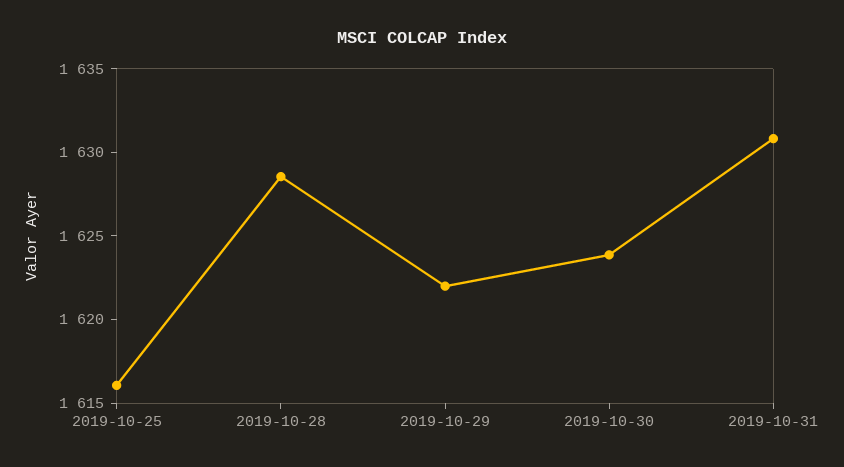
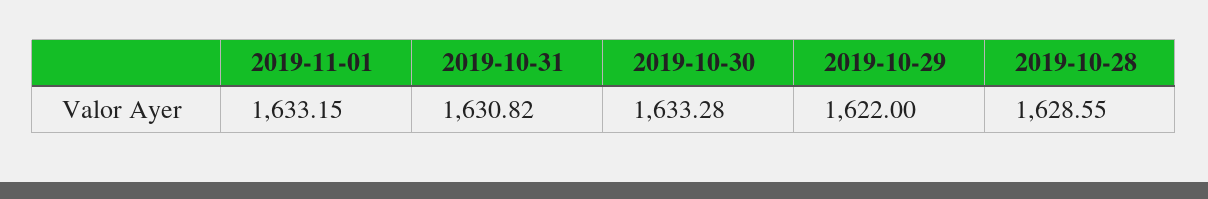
2019-10-25: 1616 -> none
2019-10-30: 1624 -> 1633.28
2019-11-01: none -> 1633.15

